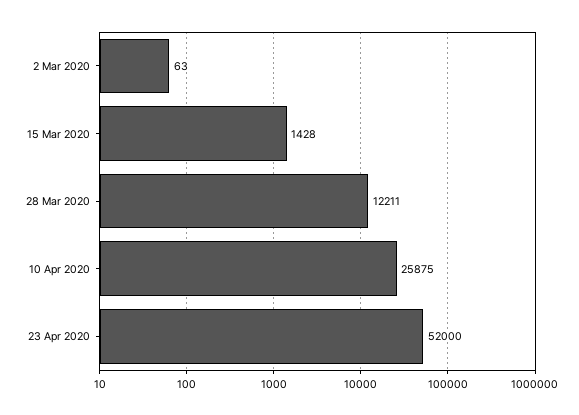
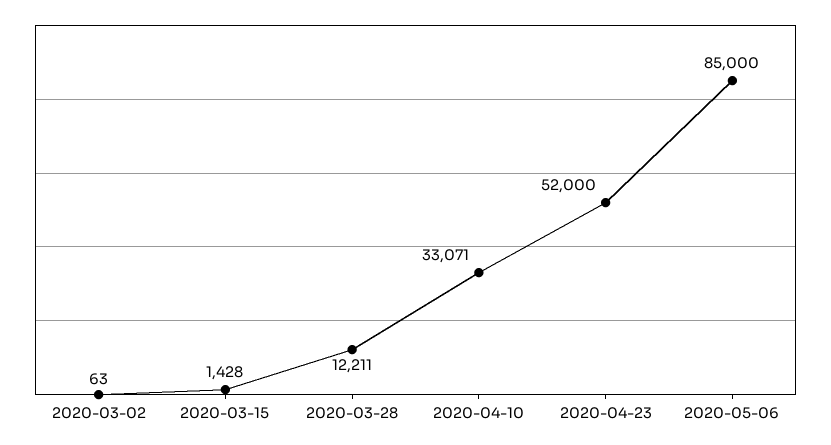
10 Apr 2020: 25875 -> 33071
2020-05-06: none -> 85000

